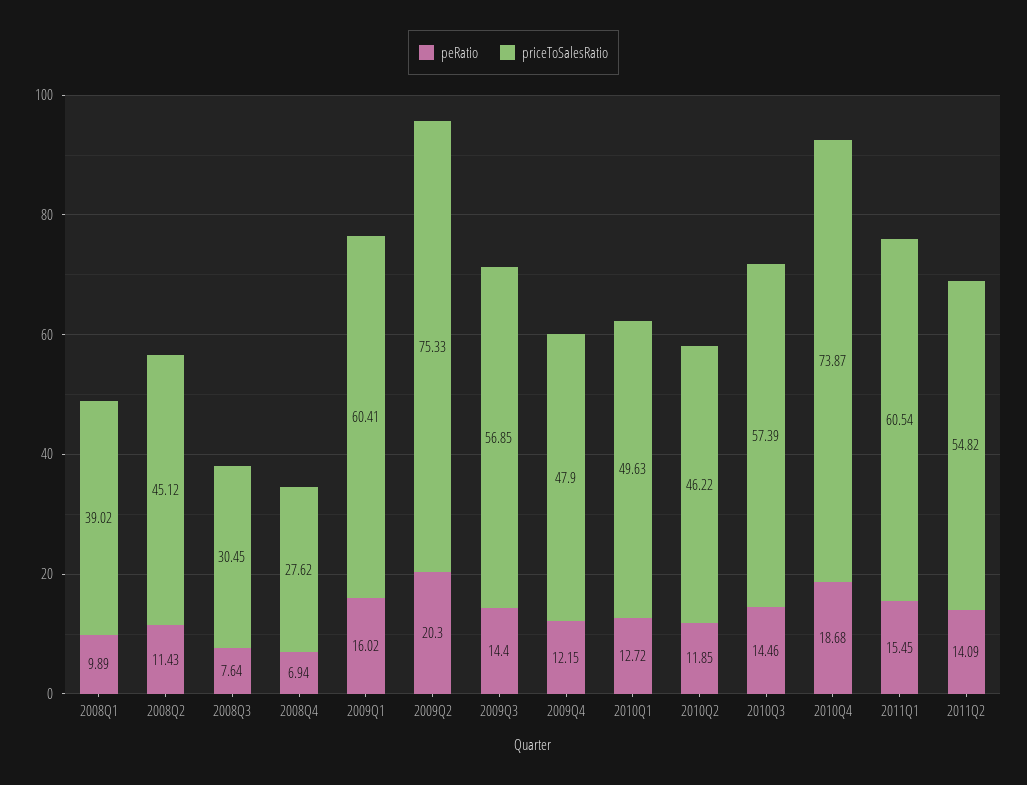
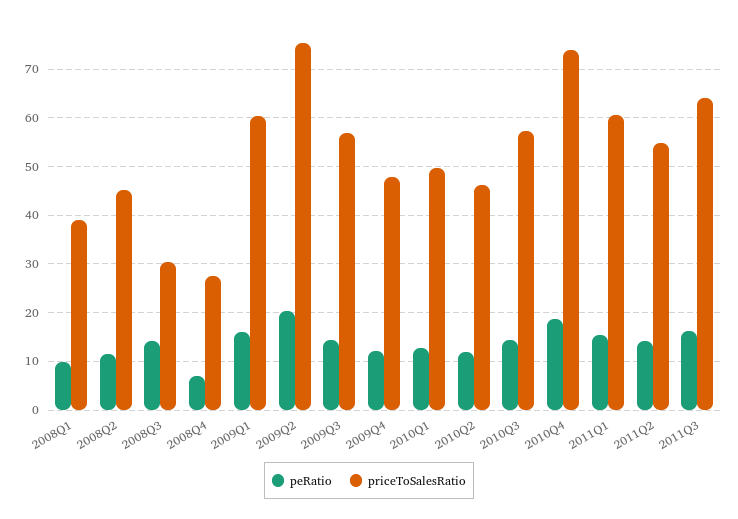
peRatio, 2008Q3: 7.64 -> 14
peRatio, 2011Q3: none -> 16
priceToSalesRatio, 2011Q3: none -> 64

